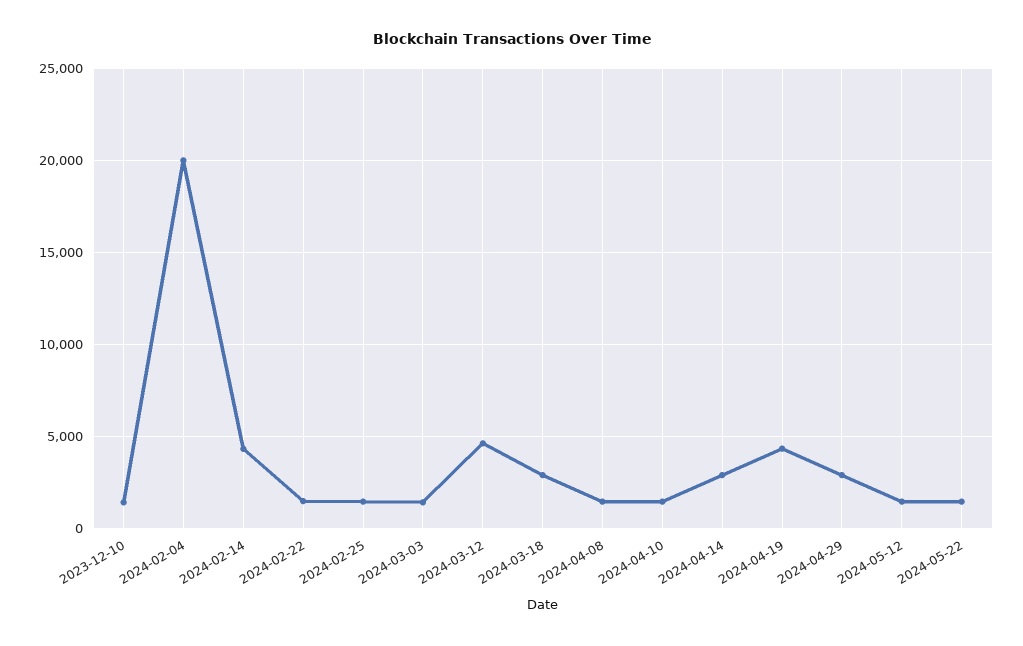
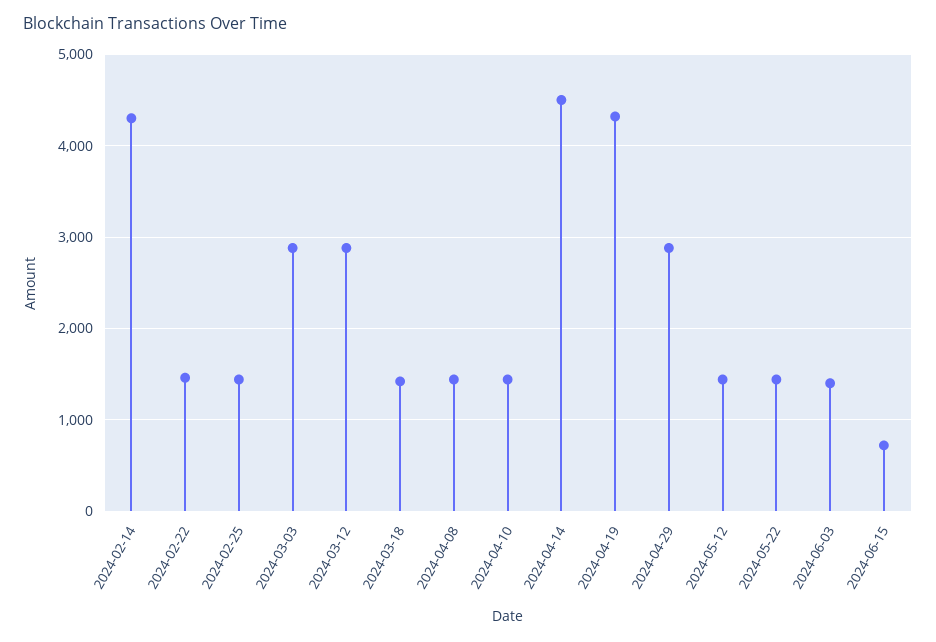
2023-12-10: 1500 -> none
2024-02-04: 20000 -> none
2024-03-03: 1500 -> 2900
2024-03-12: 4500 -> 2900
2024-03-18: 3000 -> 1400
2024-04-14: 3000 -> 4500
2024-06-03: none -> 1400
2024-06-15: none -> 700

